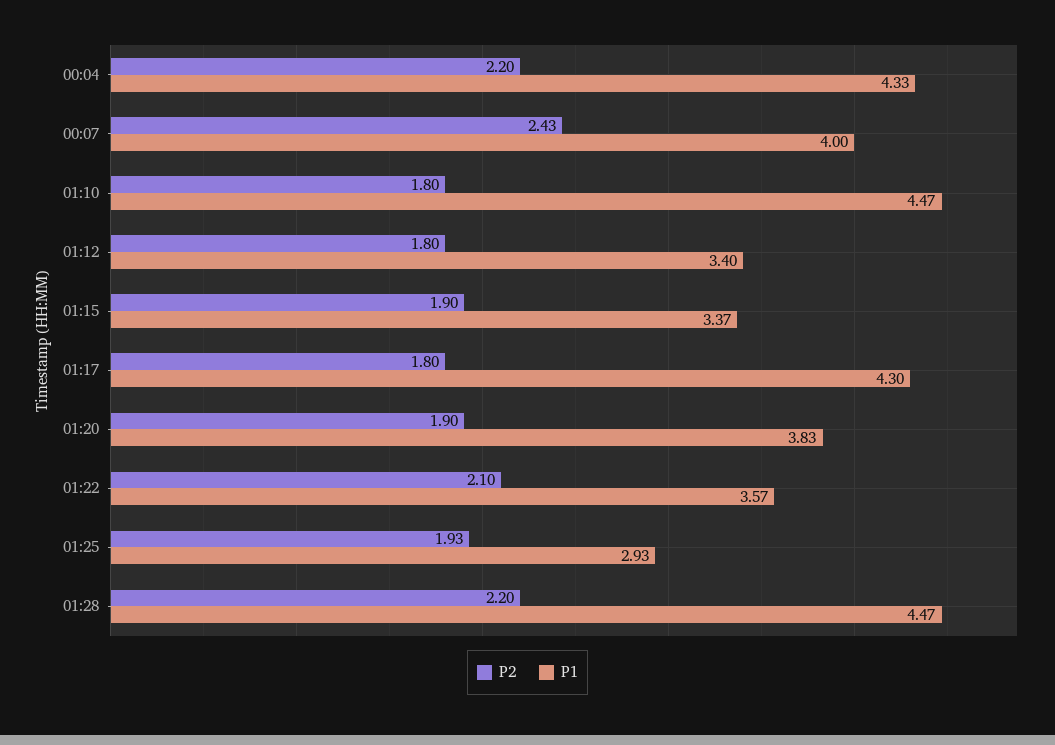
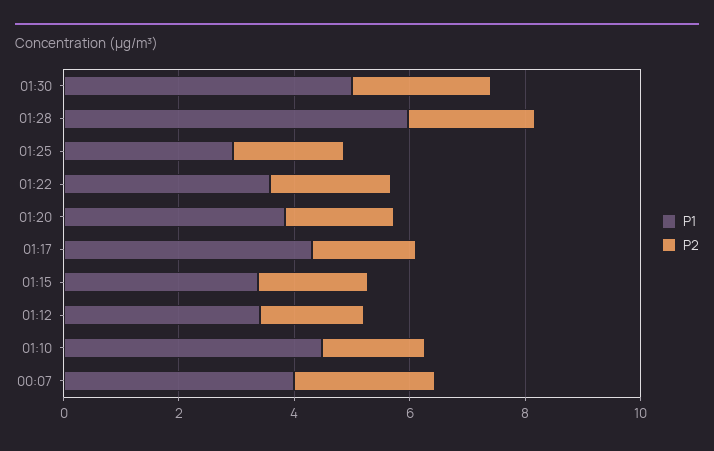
P2, 00:04: 2.2 -> none
P1, 00:04: 4.33 -> none
P1, 01:28: 4.47 -> 6
P1, 01:30: none -> 5
P2, 01:30: none -> 2.5

